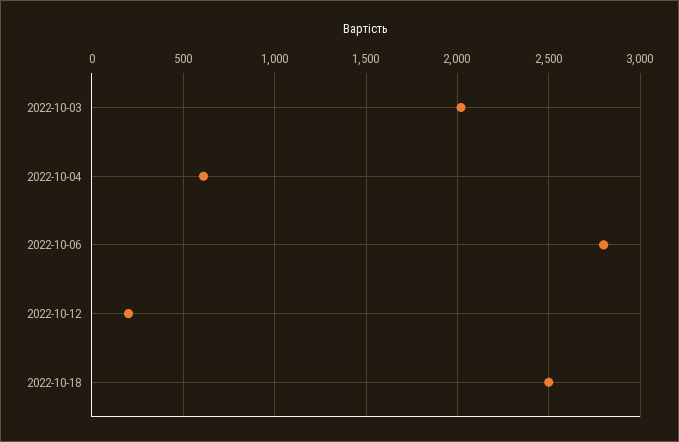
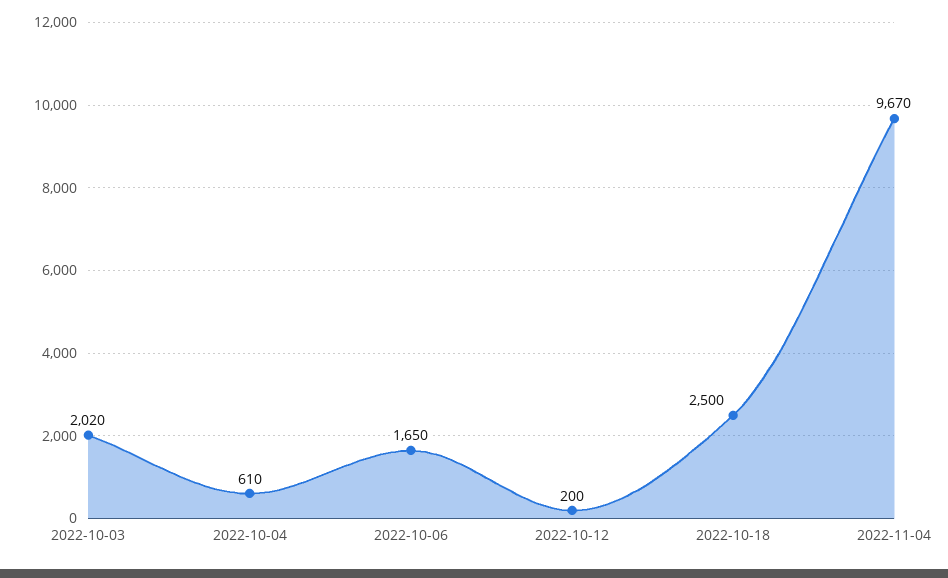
2022-10-06: 2800 -> 1650
2022-11-04: none -> 9670

